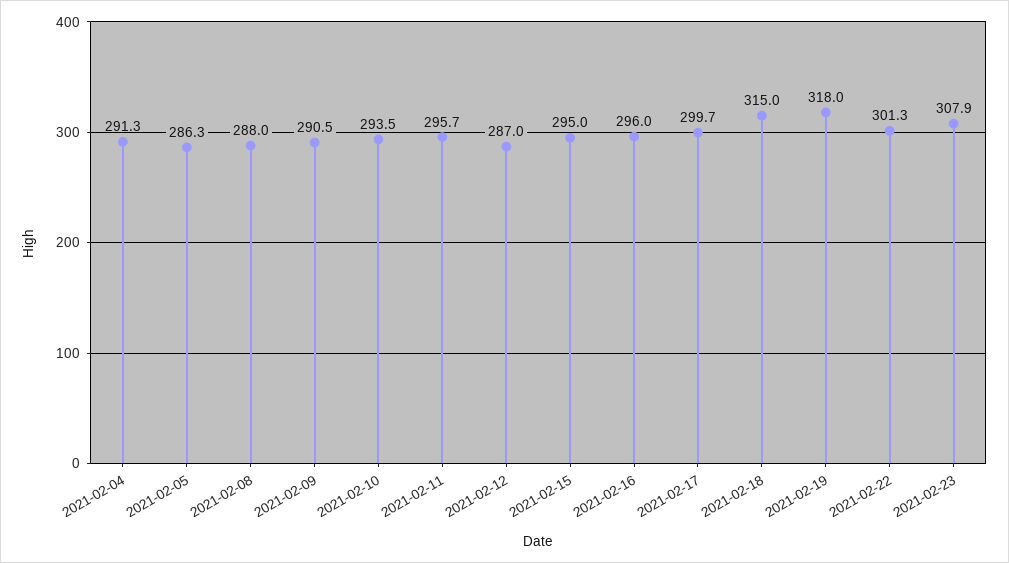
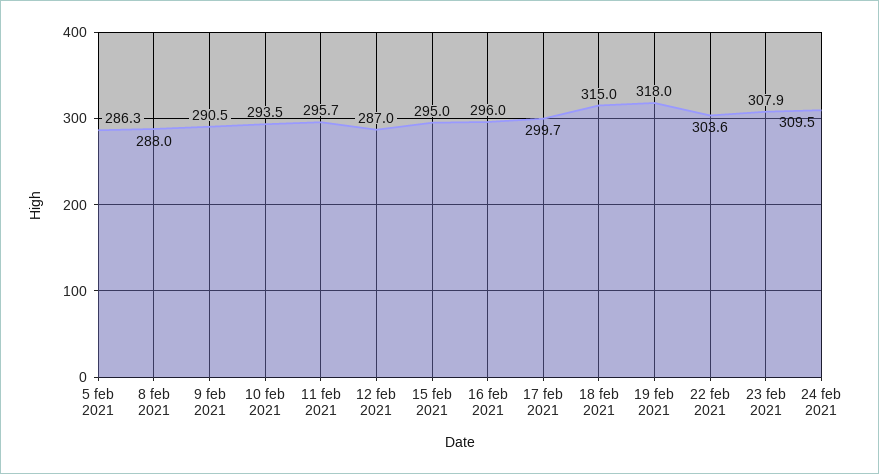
2021-02-04: 291.3 -> none
2021-02-22: 301.3 -> 303.6
24 feb 2021: none -> 309.5

